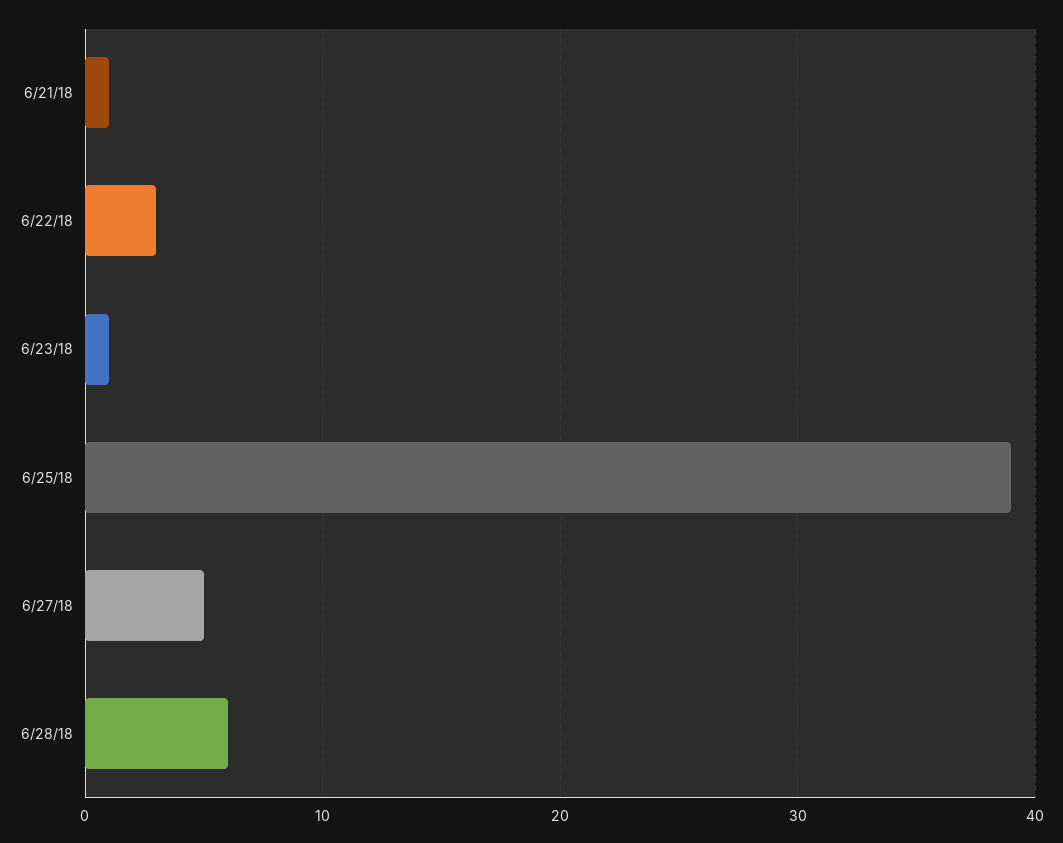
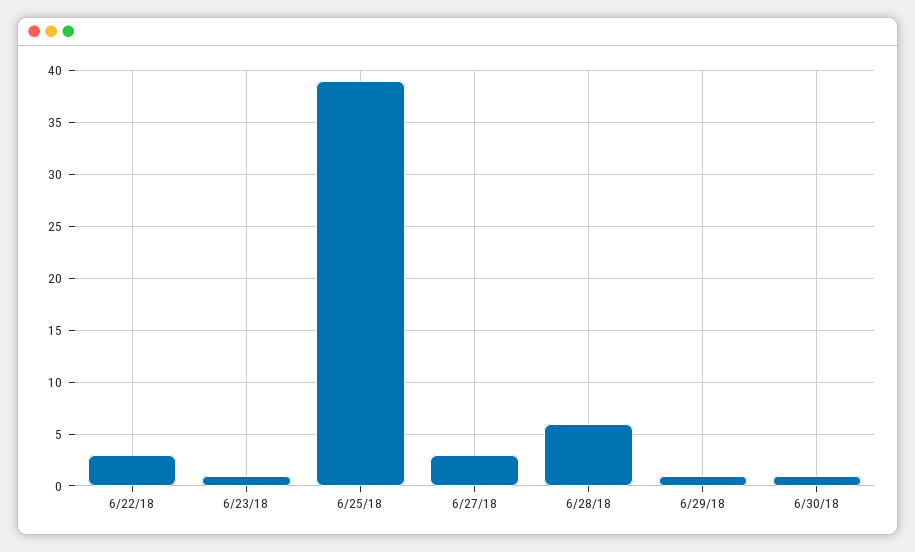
6/21/18: 1 -> none
6/27/18: 5 -> 3
6/29/18: none -> 1
6/30/18: none -> 1

